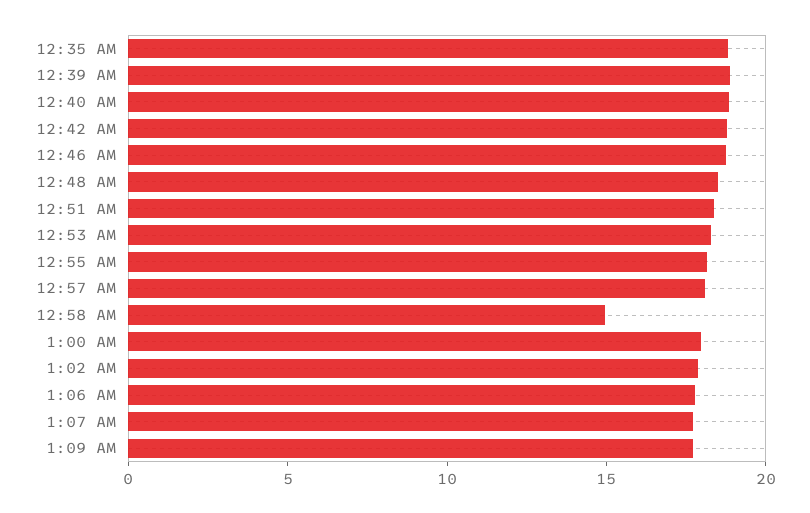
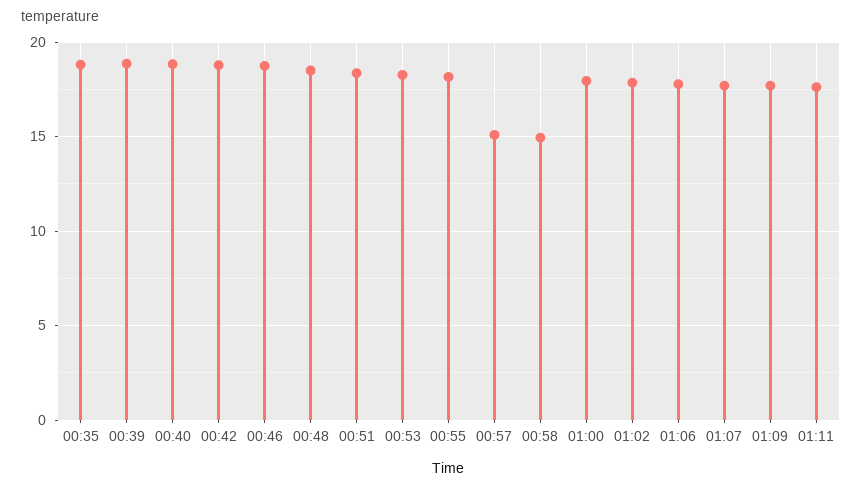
12:57 AM: 18 -> 15
01:11: none -> 17.5

